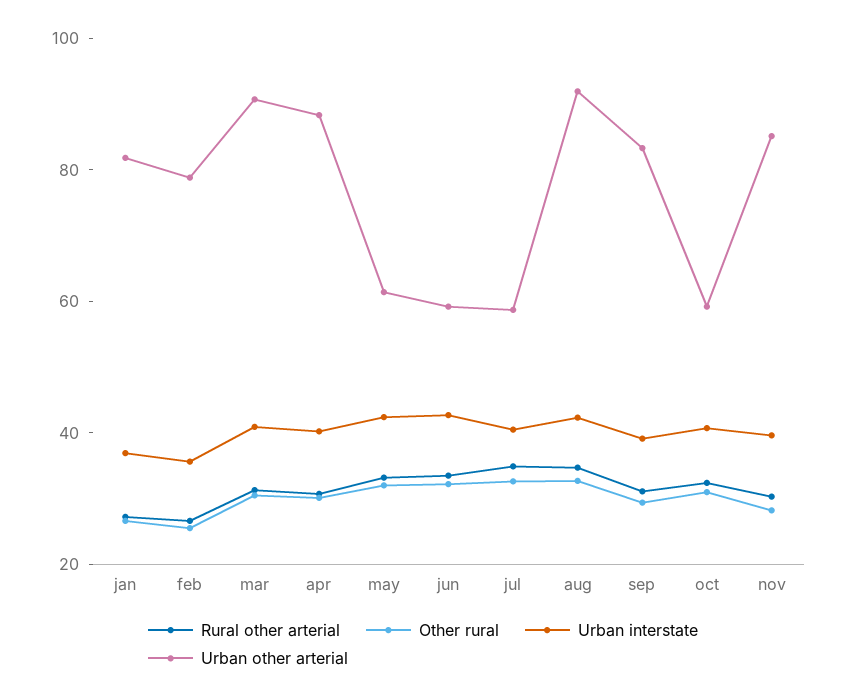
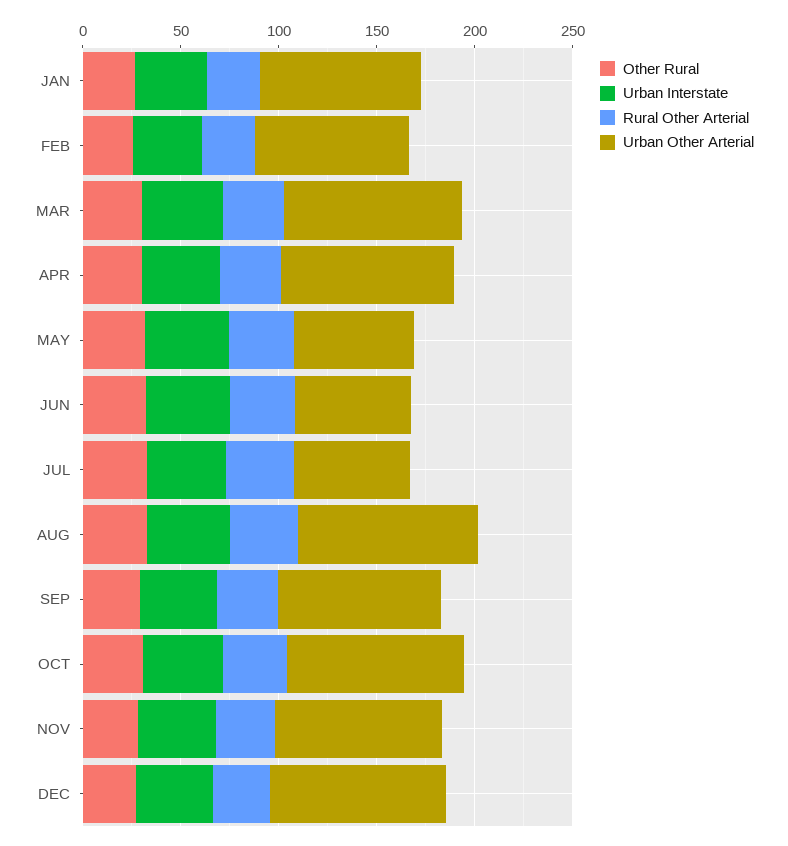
Urban other arterial, oct: 60 -> 90
Other rural, DEC: none -> 30
Urban interstate, DEC: none -> 40
Rural other arterial, DEC: none -> 30
Urban other arterial, DEC: none -> 90

